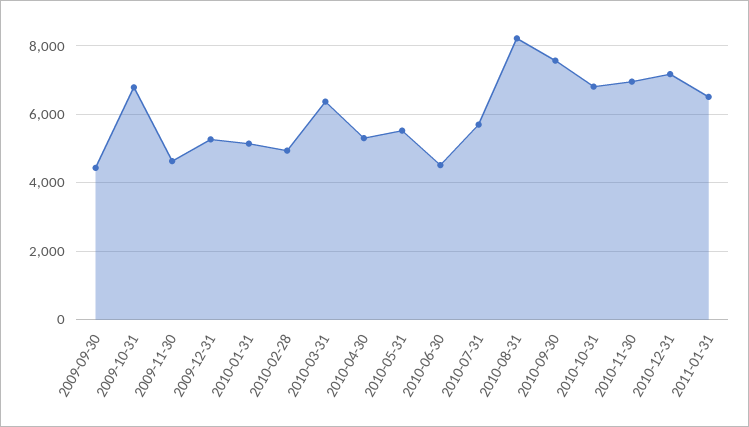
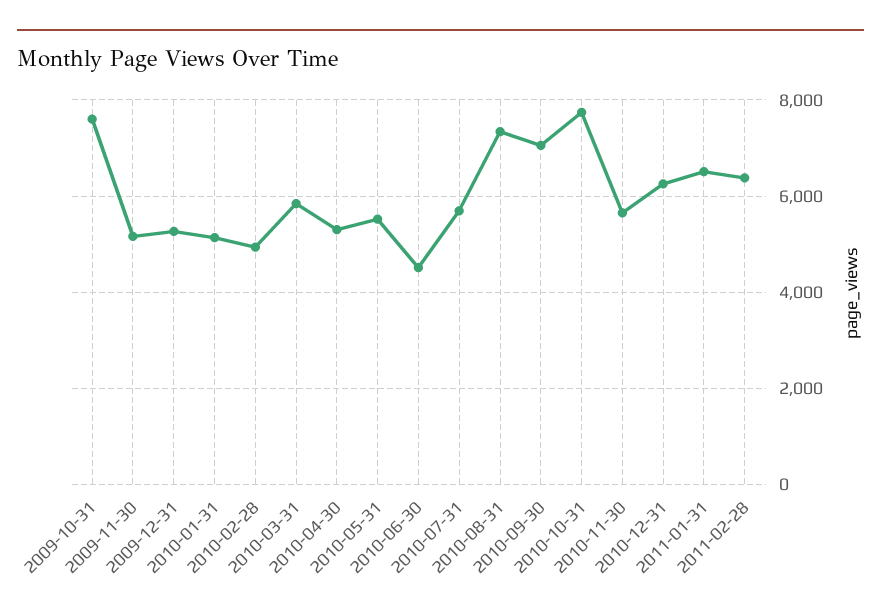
2009-09-30: 4400 -> none
2009-10-31: 6800 -> 7600
2009-11-30: 4600 -> 5200
2010-03-31: 6400 -> 5800
2010-08-31: 8200 -> 7400
2010-09-30: 7600 -> 7000
2010-10-31: 6800 -> 7800
2010-11-30: 7000 -> 5600
2010-12-31: 7200 -> 6200
2011-02-28: none -> 6400

